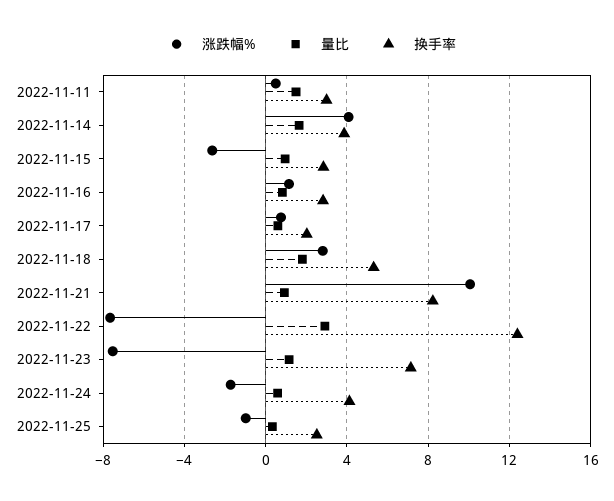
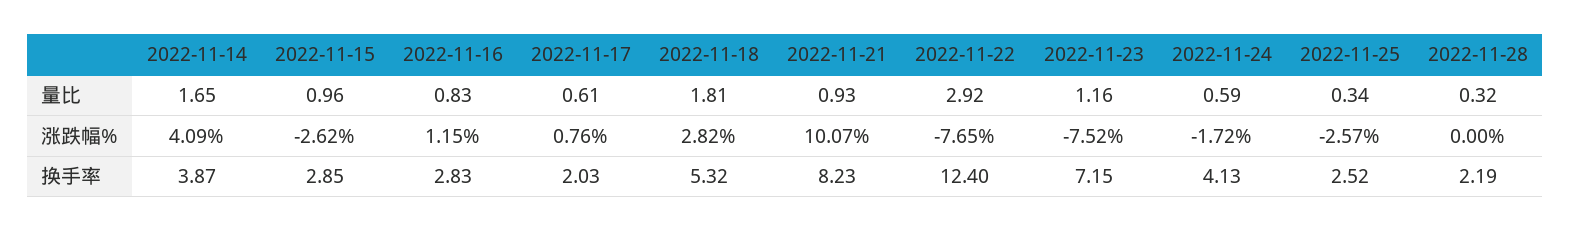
涨跌幅%, 2022-11-11: 0.5 -> none
量比, 2022-11-11: 1.5 -> none
换手率, 2022-11-11: 3 -> none
涨跌幅%, 2022-11-25: -1 -> -2.57
量比, 2022-11-28: none -> 0.32
涨跌幅%, 2022-11-28: none -> 0
换手率, 2022-11-28: none -> 2.19

